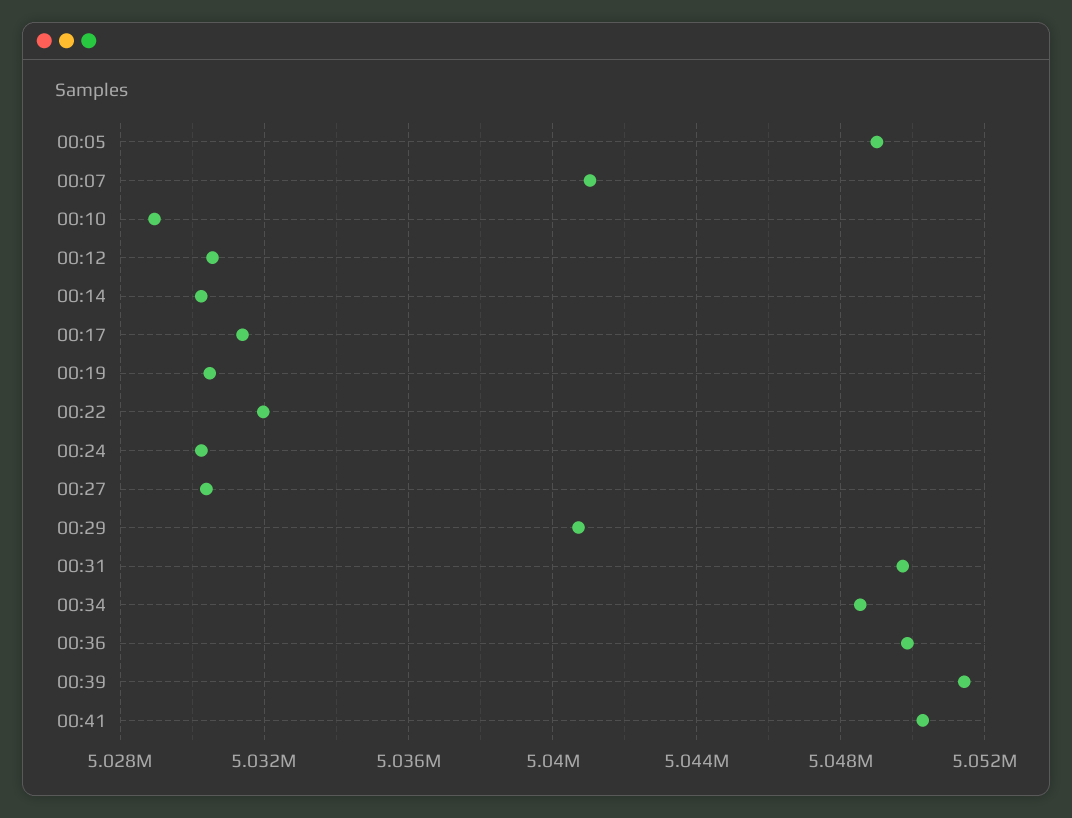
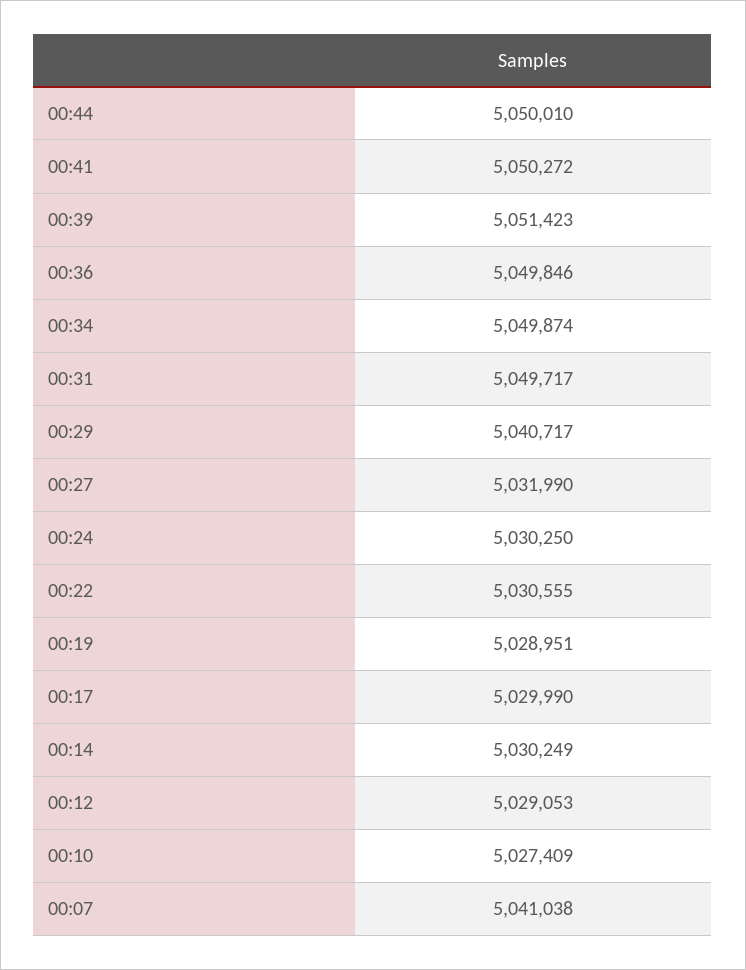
00:05: 5049000 -> none
00:10: 5029000 -> 5027409
00:12: 5030500 -> 5029053
00:17: 5031500 -> 5029990
00:19: 5030500 -> 5028951
00:22: 5032000 -> 5030555
00:27: 5030500 -> 5031990
00:34: 5048500 -> 5049874
00:44: none -> 5050010

